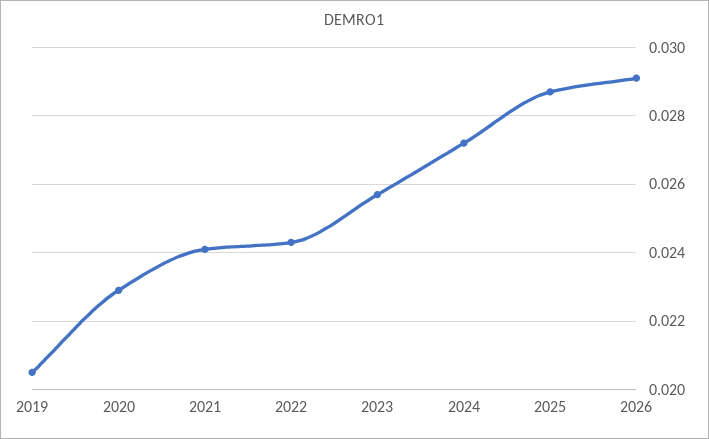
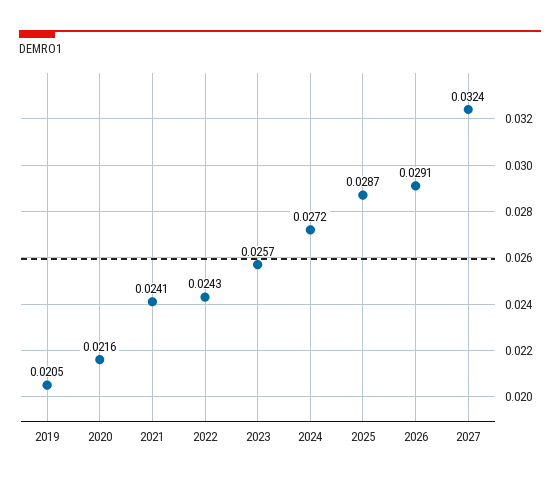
2020: 0.023 -> 0.0216
2027: none -> 0.0324

